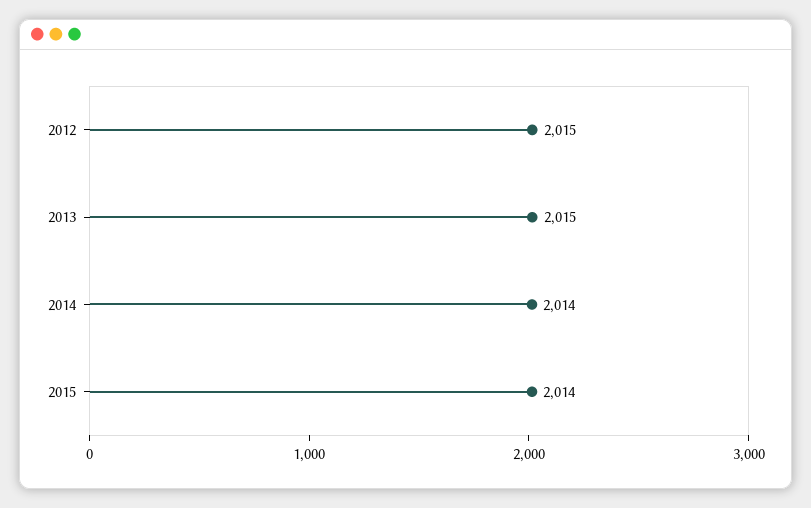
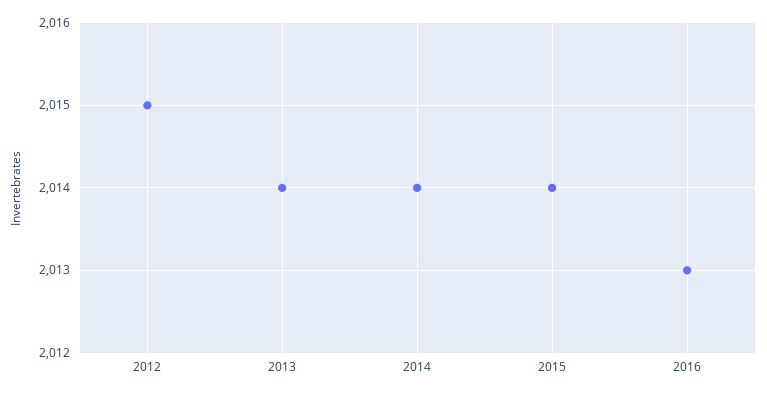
2013: 2015 -> 2014
2016: none -> 2013

